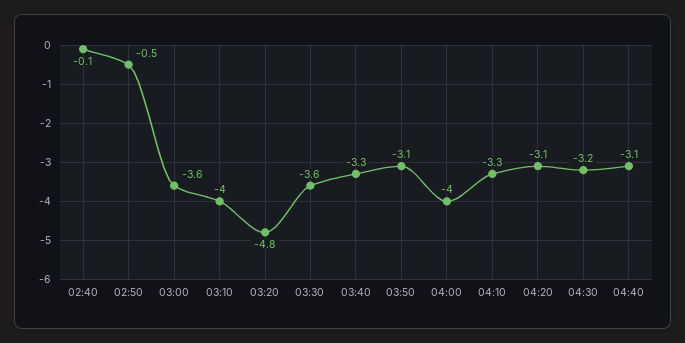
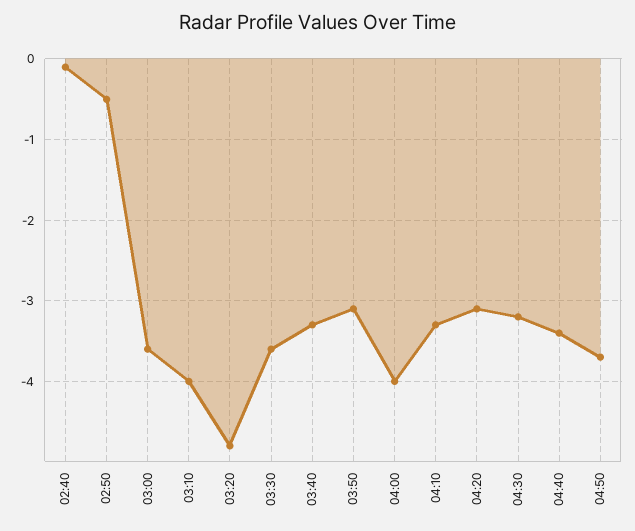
04:40: -3.1 -> -3.4
04:50: none -> -3.7

